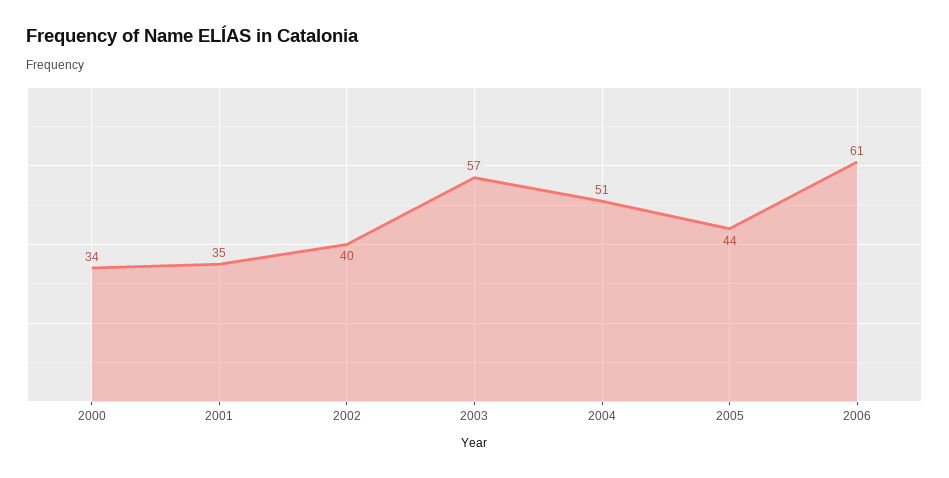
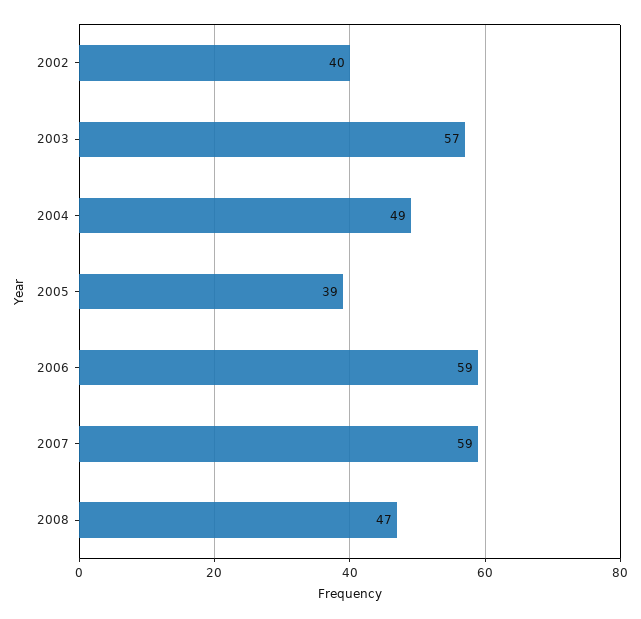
2000: 34 -> none
2001: 35 -> none
2004: 51 -> 49
2005: 44 -> 39
2006: 61 -> 59
2007: none -> 59
2008: none -> 47

